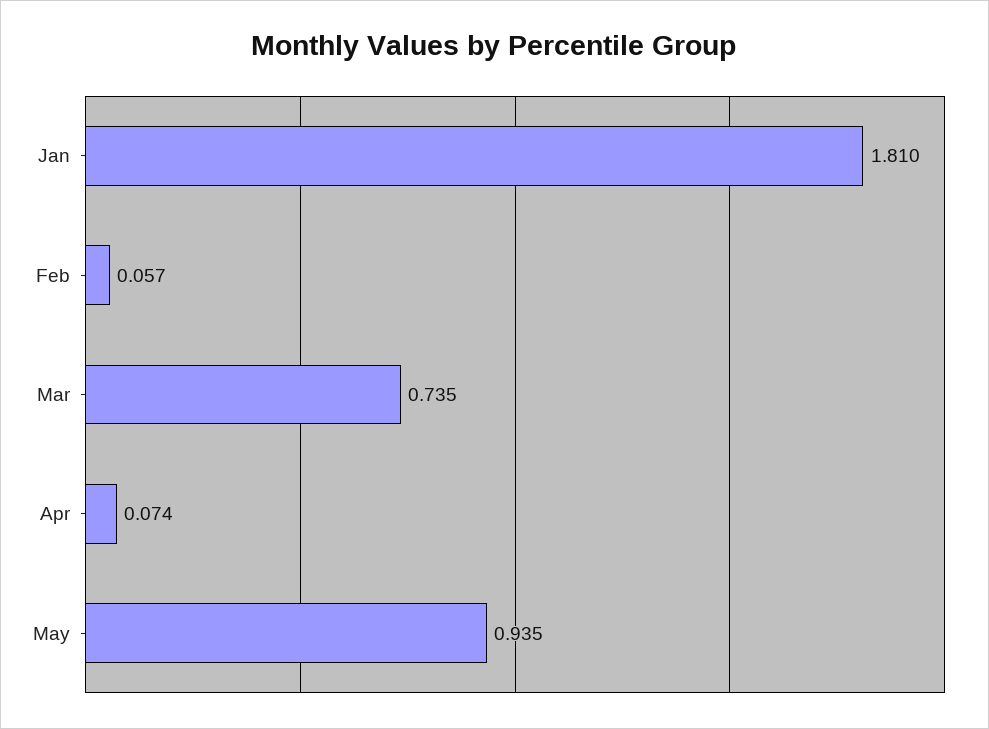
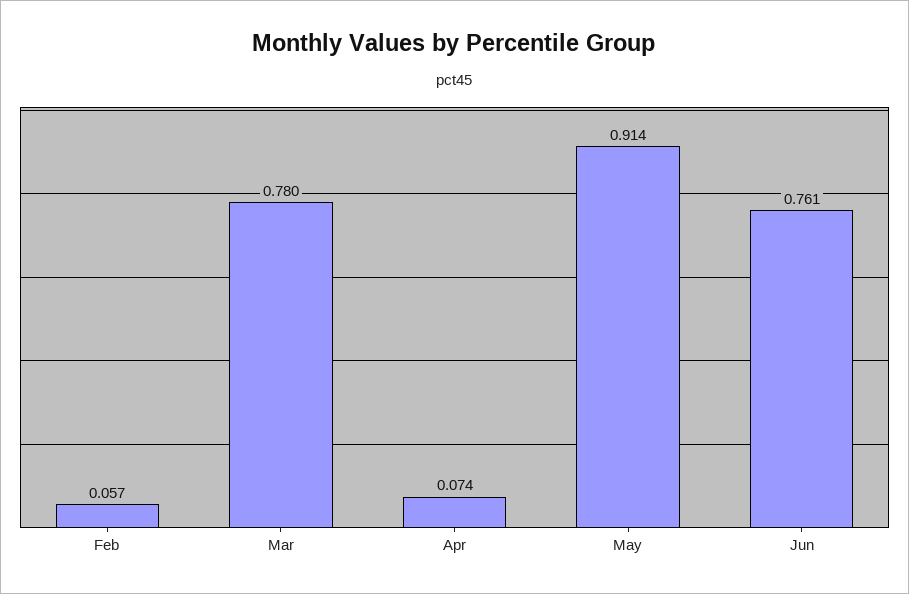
Jan: 1.81 -> none
Mar: 0.735 -> 0.78
May: 0.935 -> 0.914
Jun: none -> 0.761

